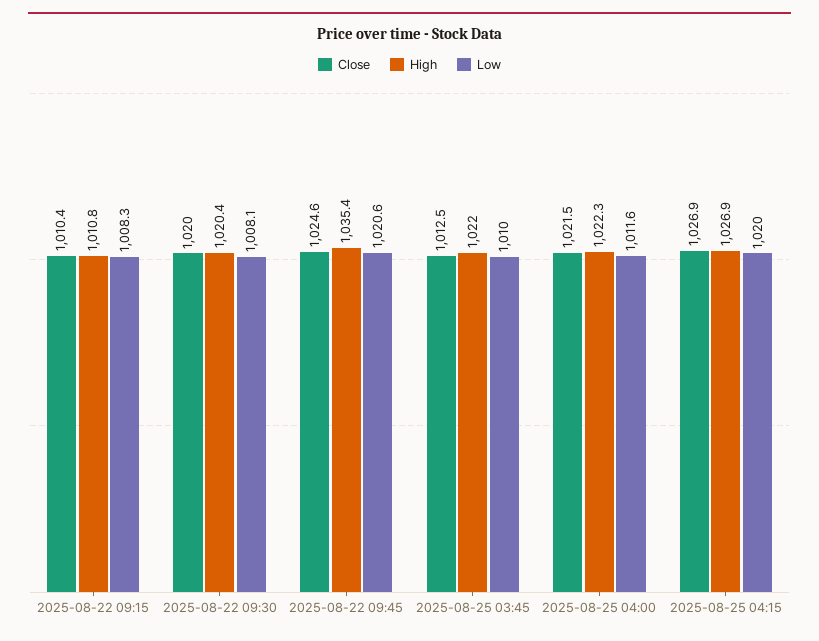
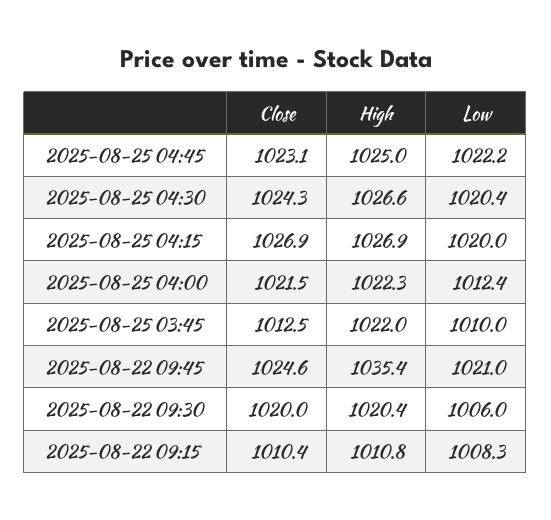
Low, 2025-08-22 09:30: 1008.1 -> 1006
Low, 2025-08-22 09:45: 1020.6 -> 1021
Low, 2025-08-25 04:00: 1011.6 -> 1012.4
Close, 2025-08-25 04:45: none -> 1023.1
High, 2025-08-25 04:45: none -> 1025
Low, 2025-08-25 04:45: none -> 1022.2
Close, 2025-08-25 04:30: none -> 1024.3
High, 2025-08-25 04:30: none -> 1026.6
Low, 2025-08-25 04:30: none -> 1020.4

